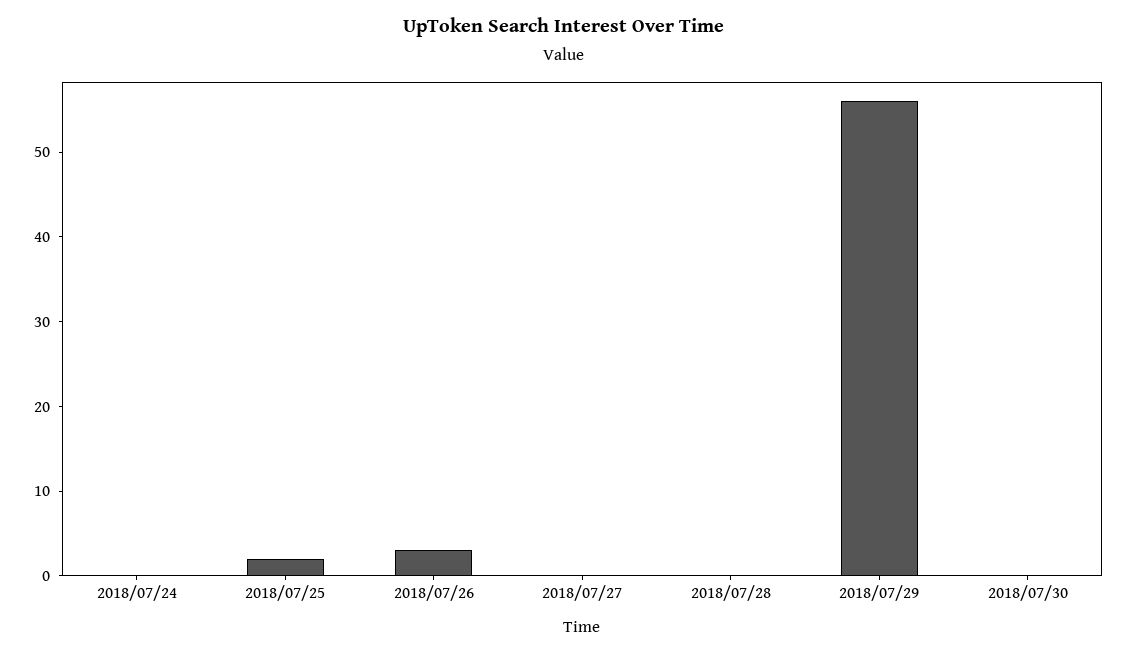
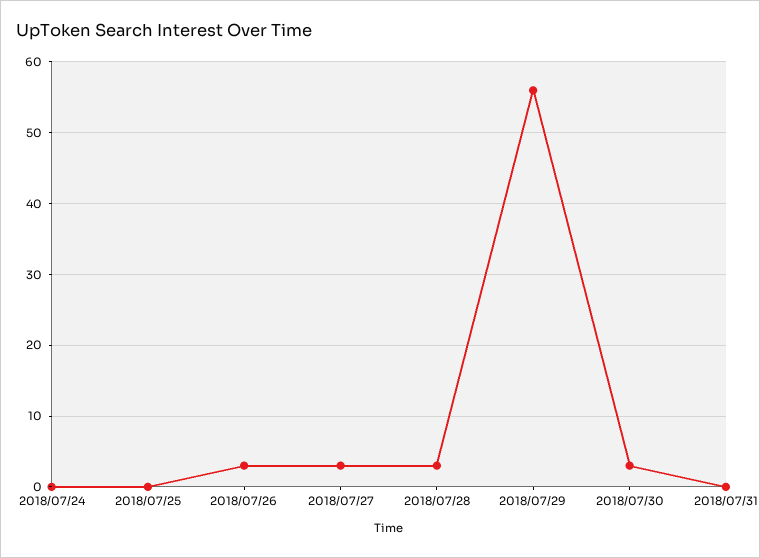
2018/07/25: 2 -> 0
2018/07/27: 0 -> 3
2018/07/28: 0 -> 3
2018/07/30: 0 -> 3
2018/07/31: none -> 0

